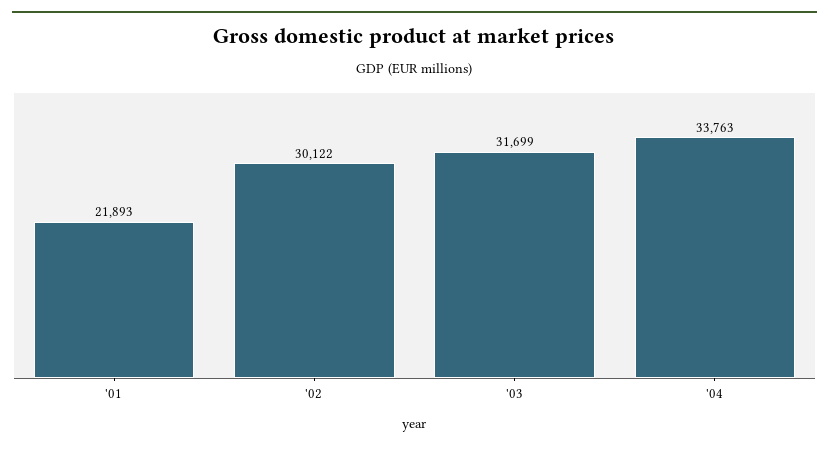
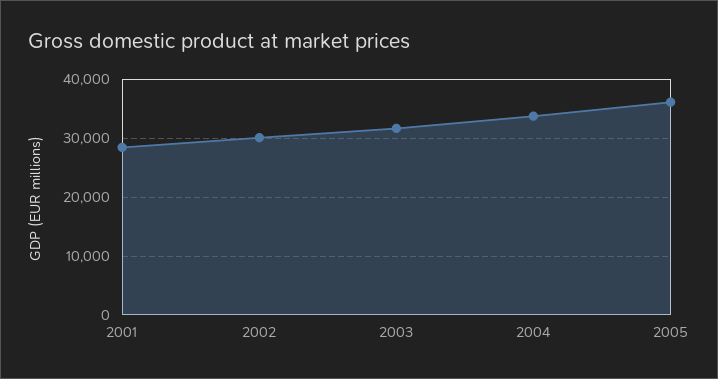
'01: 21893 -> 28000
2005: none -> 36000

